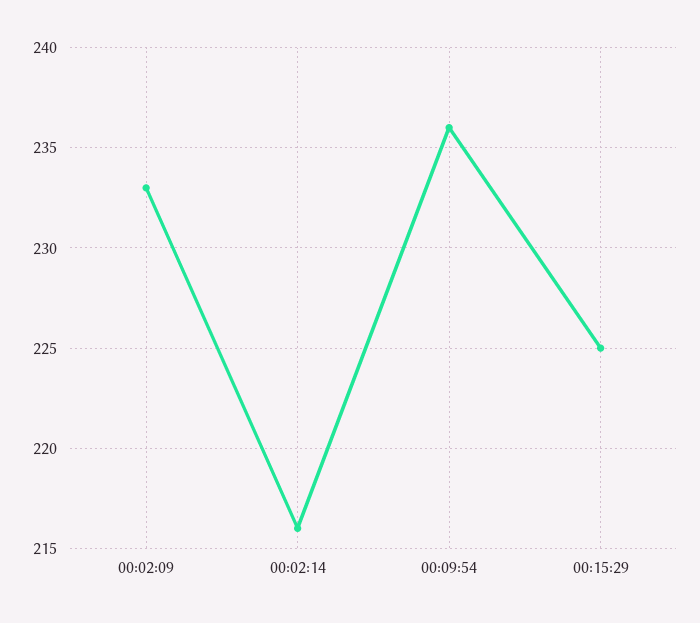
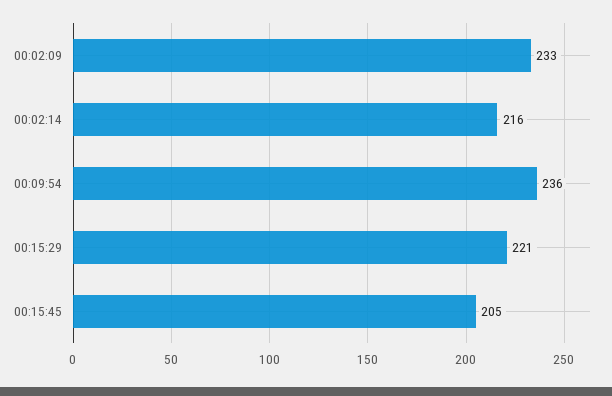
00:15:29: 225 -> 221
00:15:45: none -> 205

